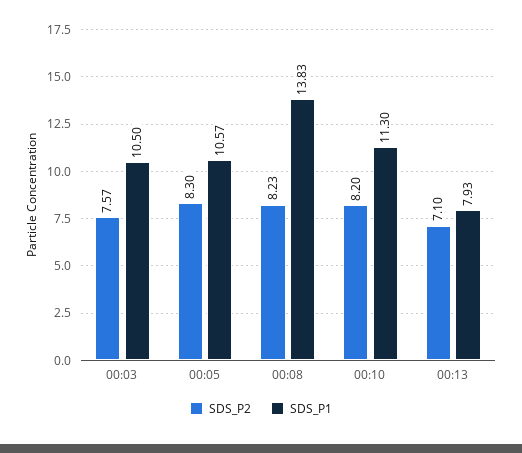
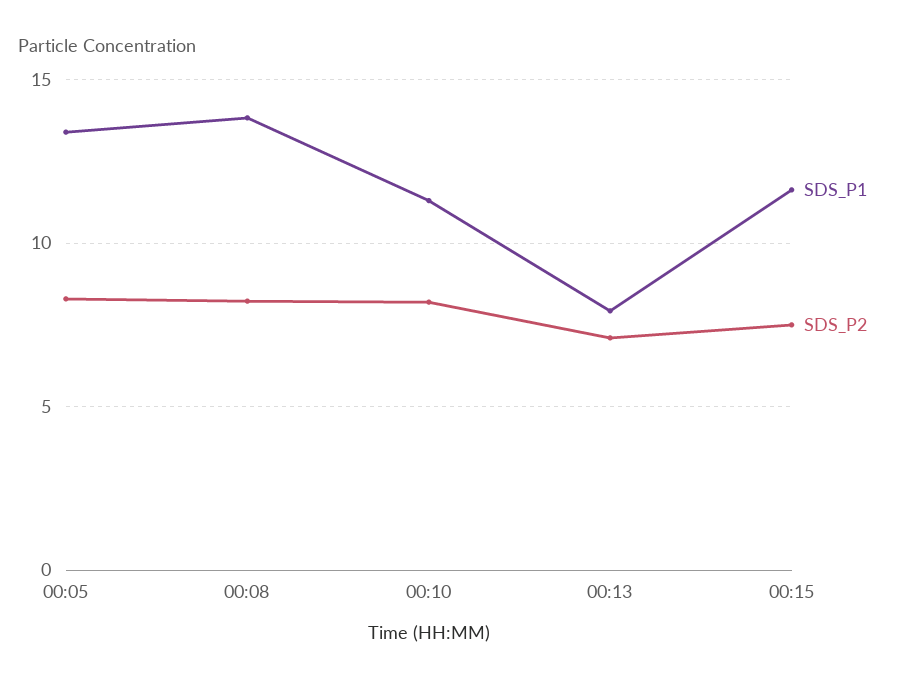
SDS_P2, 00:03: 7.57 -> none
SDS_P1, 00:03: 10.5 -> none
SDS_P1, 00:05: 10.57 -> 13.5
SDS_P1, 00:15: none -> 11.5
SDS_P2, 00:15: none -> 7.5

